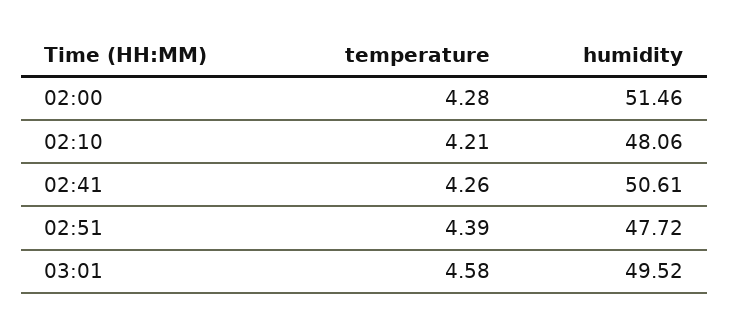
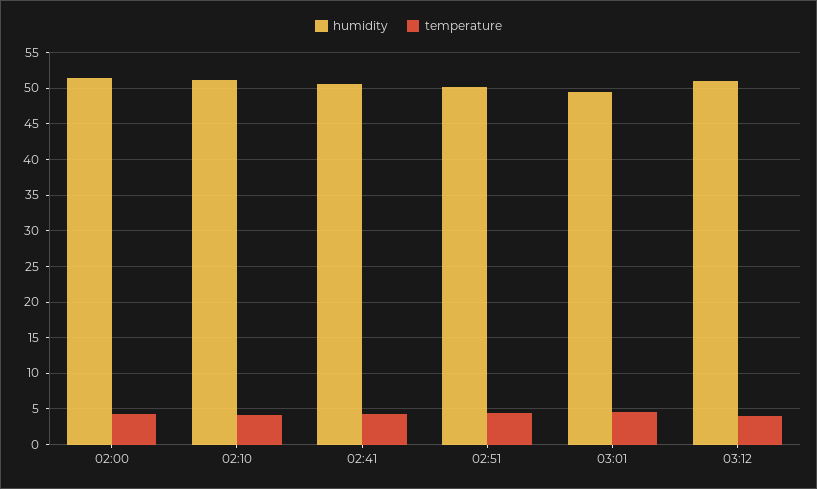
humidity, 02:10: 48.06 -> 51
humidity, 02:51: 47.72 -> 50
humidity, 03:12: none -> 51
temperature, 03:12: none -> 4

